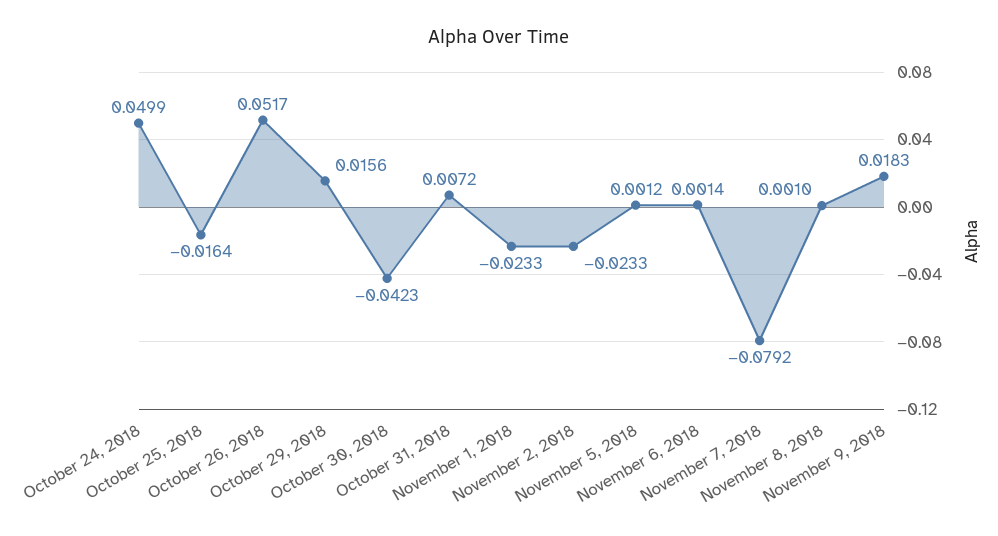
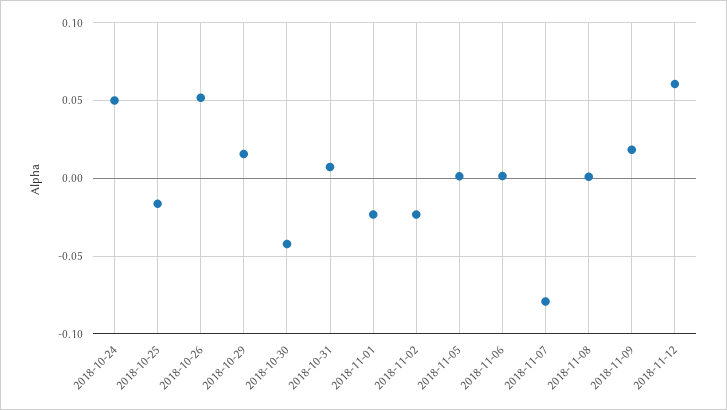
2018-11-12: none -> 0.06

